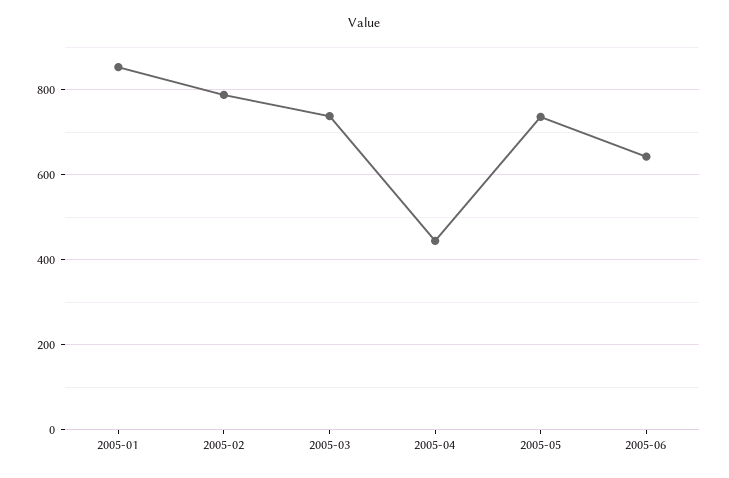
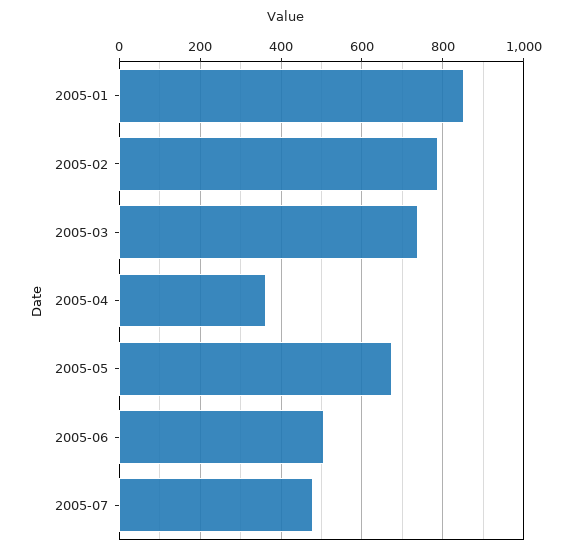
2005-04: 440 -> 360
2005-05: 740 -> 680
2005-06: 640 -> 500
2005-07: none -> 480

